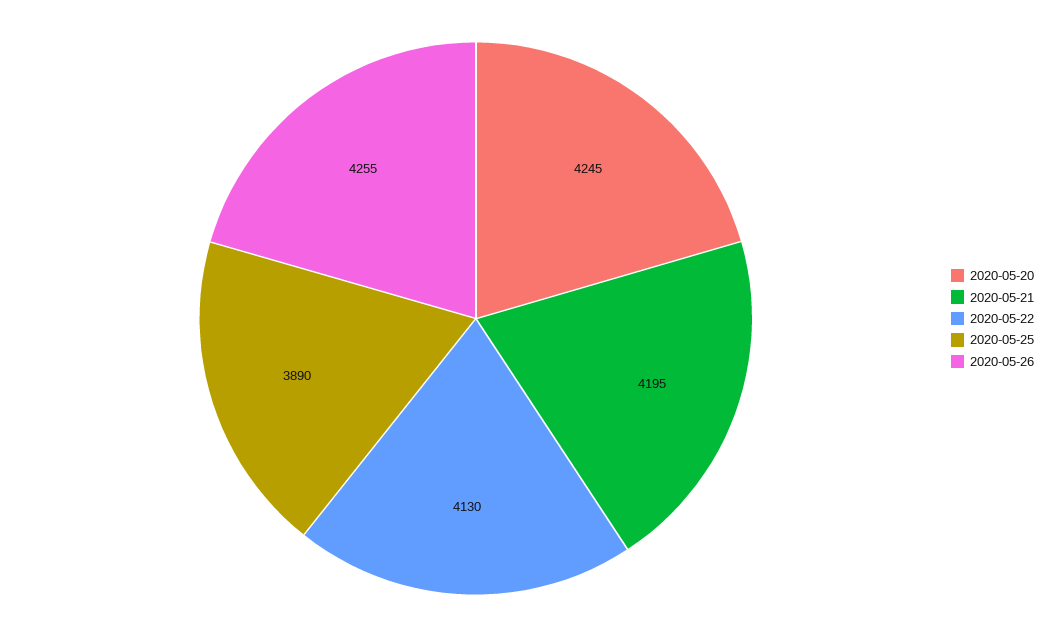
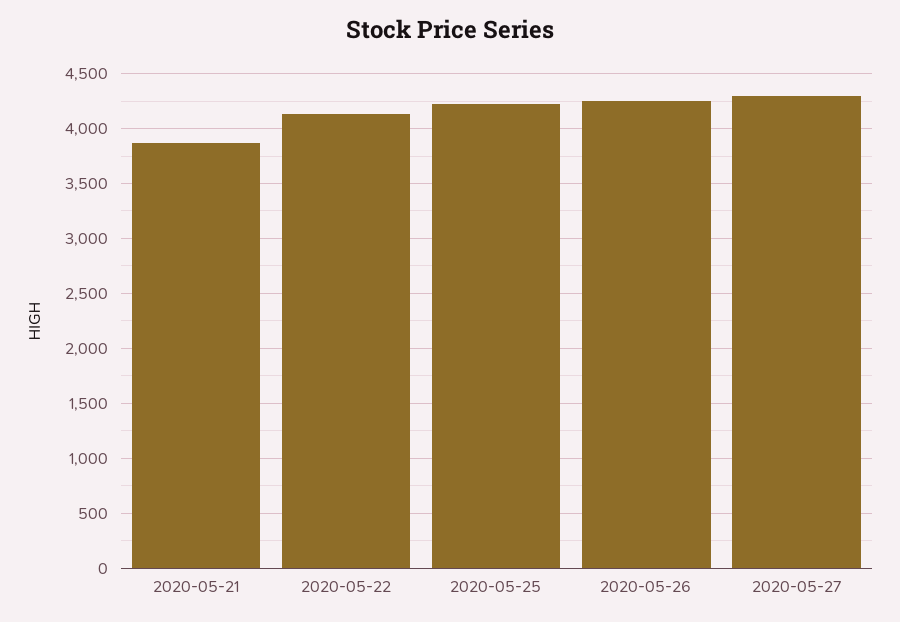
2020-05-20: 4245 -> none
2020-05-21: 4195 -> 3900
2020-05-25: 3890 -> 4200
2020-05-27: none -> 4300

